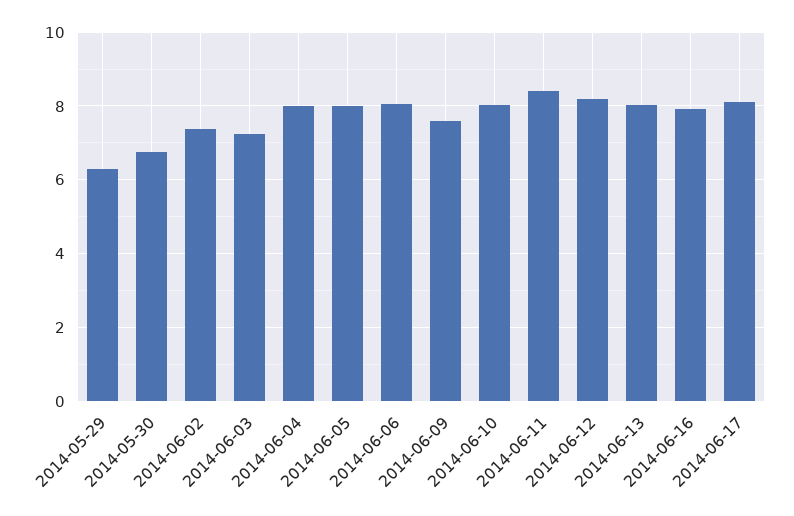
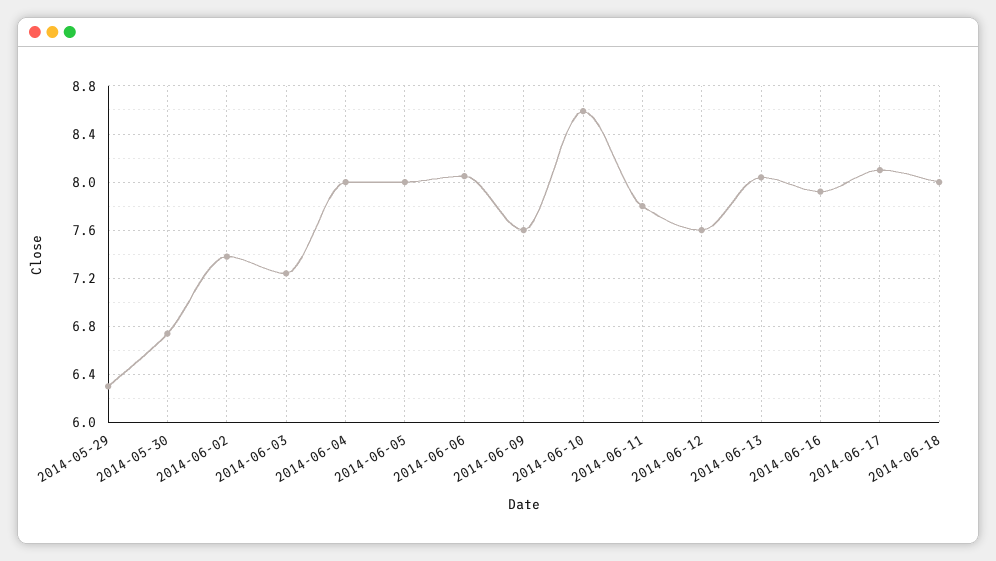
2014-06-10: 8 -> 8.6
2014-06-11: 8.4 -> 7.8
2014-06-12: 8.2 -> 7.6
2014-06-18: none -> 8

